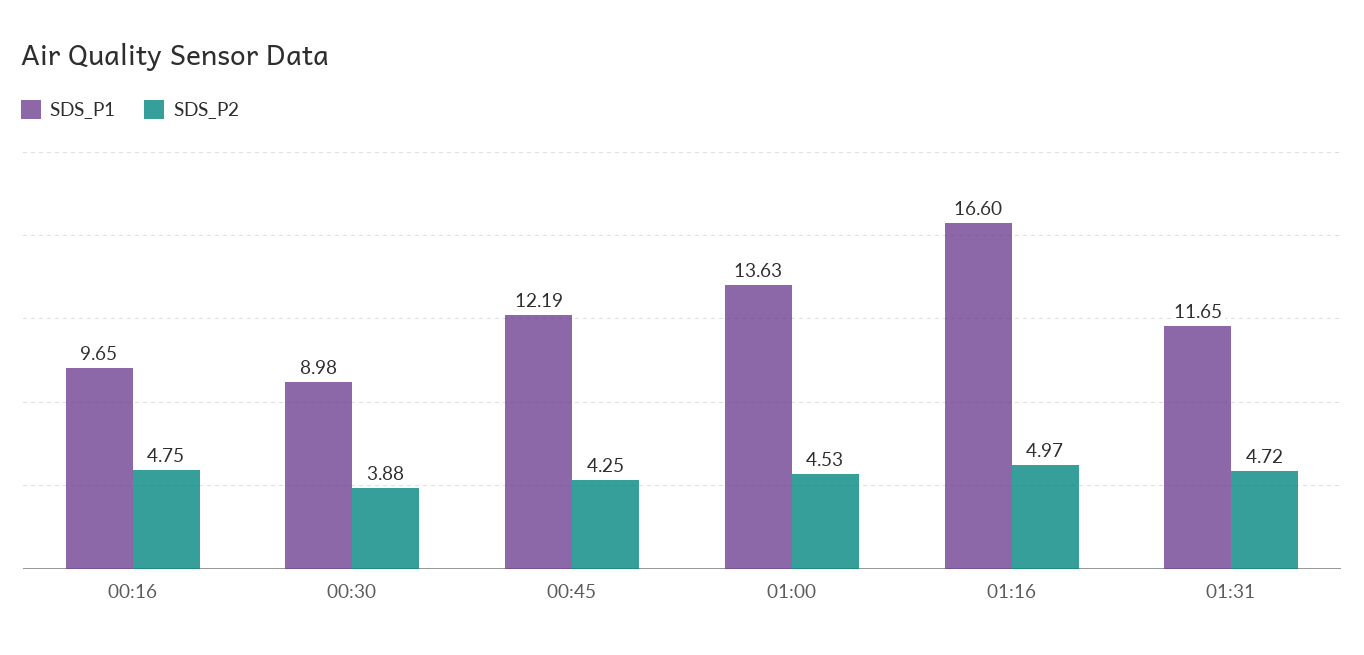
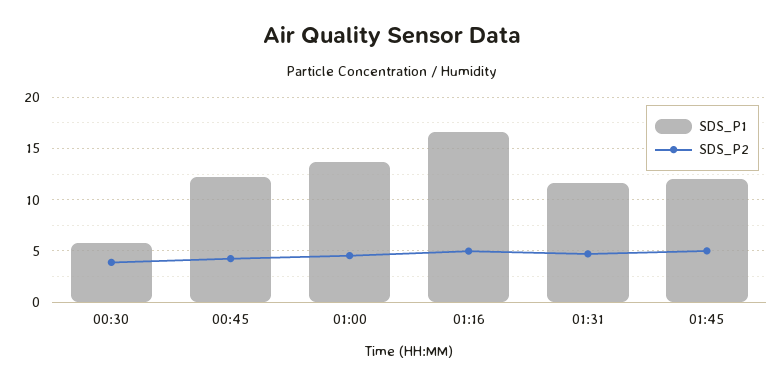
SDS_P1, 00:16: 9.65 -> none
SDS_P2, 00:16: 4.75 -> none
SDS_P1, 00:30: 8.98 -> 6
SDS_P1, 01:45: none -> 12
SDS_P2, 01:45: none -> 5

